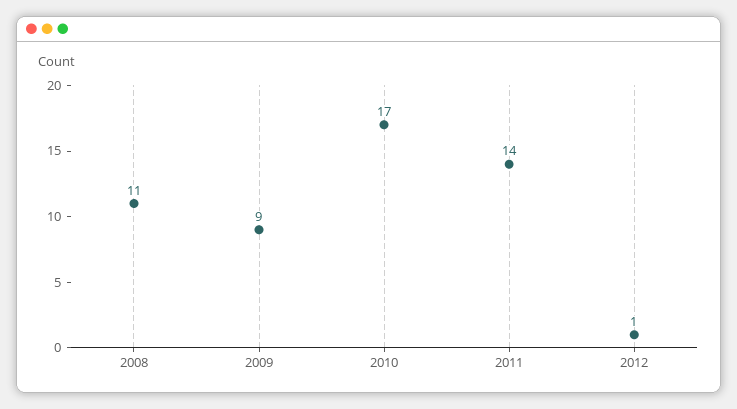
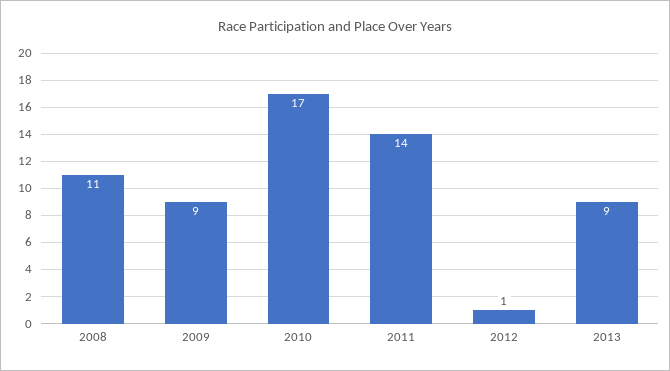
2013: none -> 9

